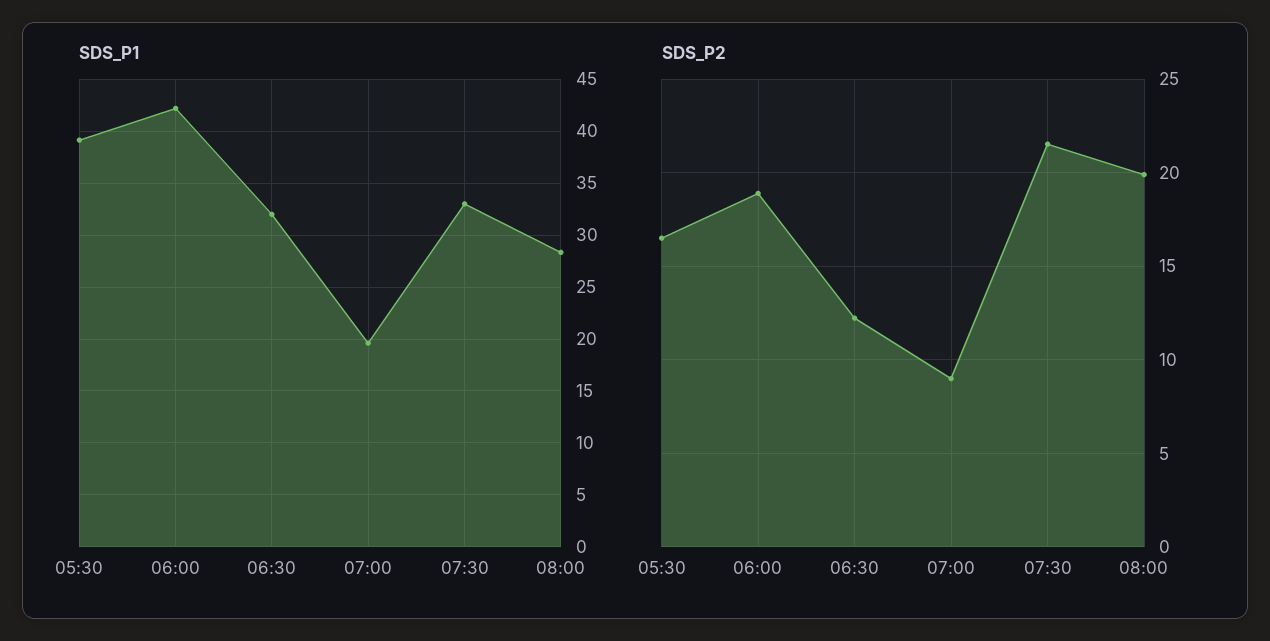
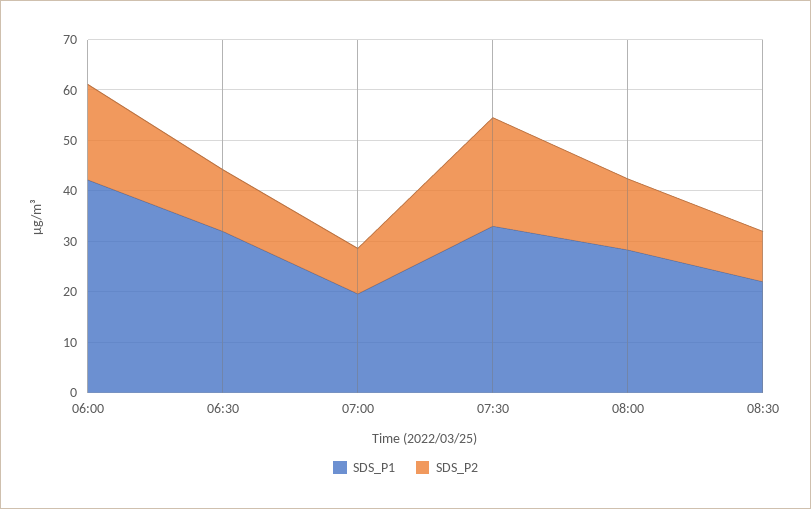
SDS_P1, 05:30: 39 -> none
SDS_P2, 05:30: 16.5 -> none
SDS_P2, 08:00: 20 -> 14
SDS_P1, 08:30: none -> 22
SDS_P2, 08:30: none -> 10

